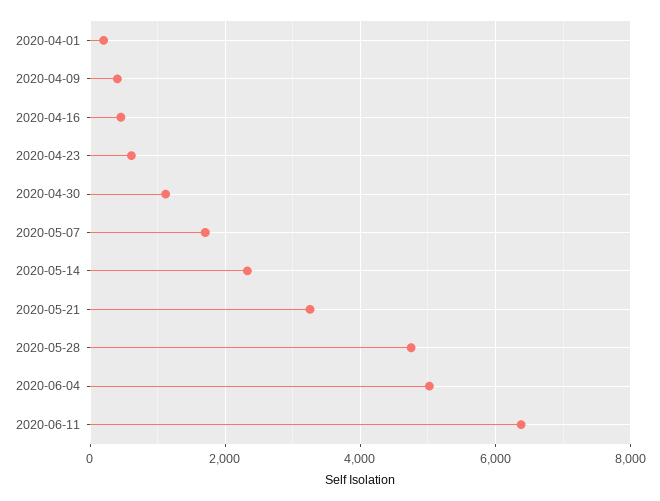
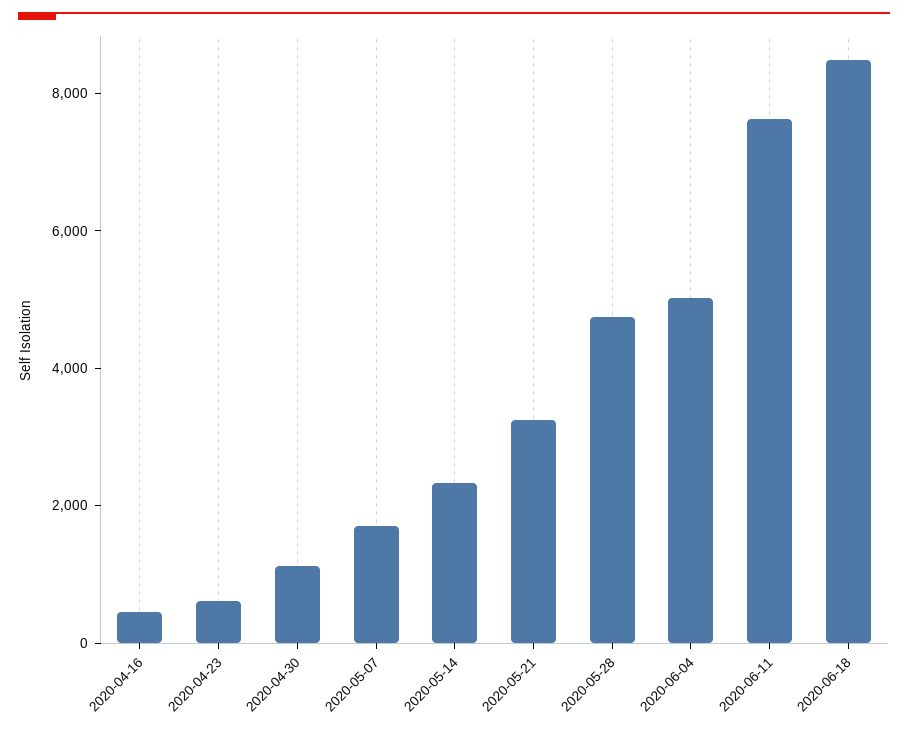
2020-04-01: 200 -> none
2020-04-09: 400 -> none
2020-06-11: 6400 -> 7500
2020-06-18: none -> 8500

